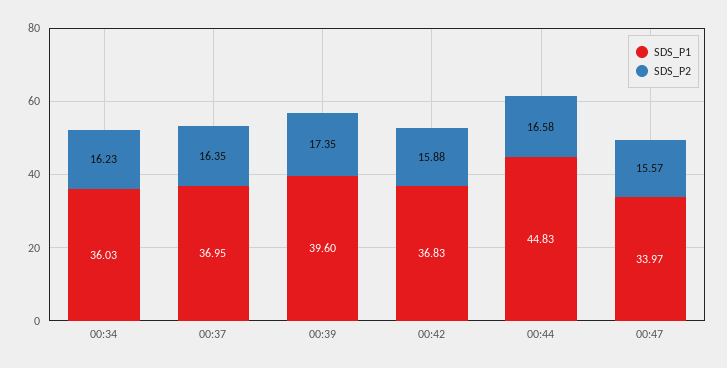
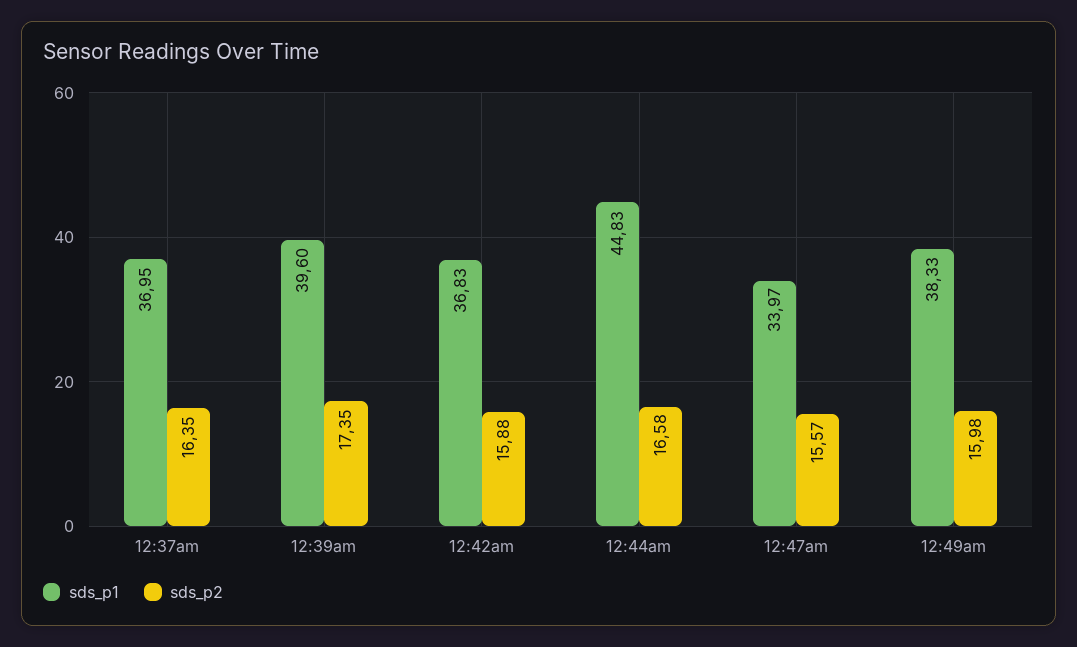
SDS_P1, 00:34: 36.03 -> none
SDS_P2, 00:34: 16.23 -> none
SDS_P1, 12:49am: none -> 38.33
SDS_P2, 12:49am: none -> 15.98

